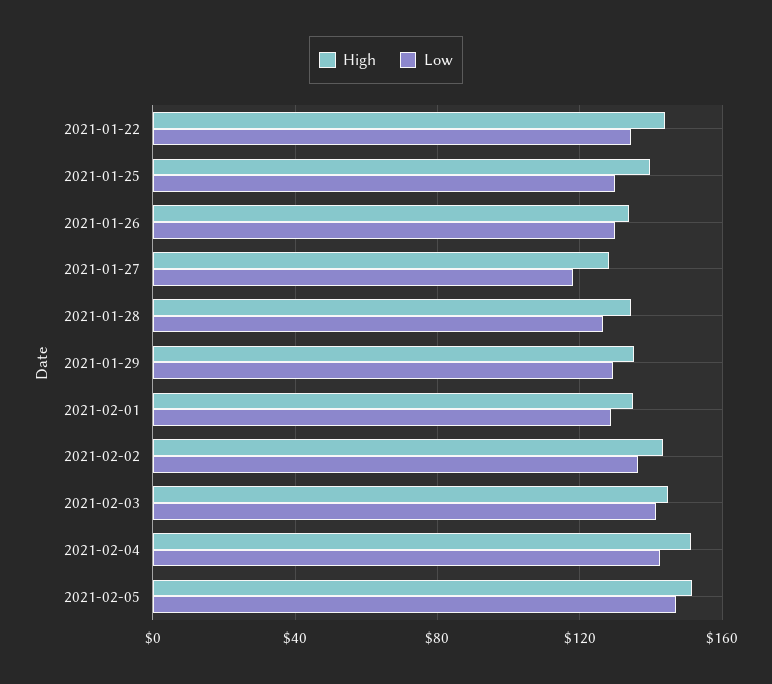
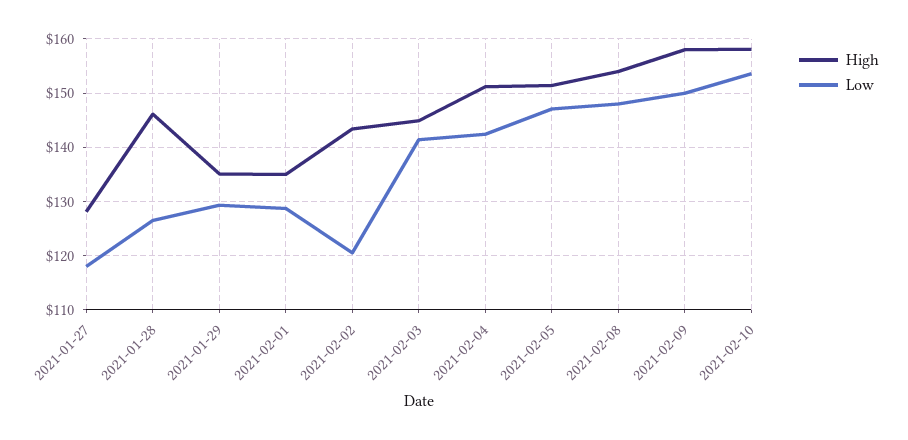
High, 2021-01-22: 145 -> none
Low, 2021-01-22: 135 -> none
High, 2021-01-25: 140 -> none
Low, 2021-01-25: 130 -> none
High, 2021-01-26: 135 -> none
Low, 2021-01-26: 130 -> none
High, 2021-01-28: 135 -> 146
Low, 2021-02-02: 135 -> 120
High, 2021-02-08: none -> 154
Low, 2021-02-08: none -> 148
High, 2021-02-09: none -> 158
Low, 2021-02-09: none -> 150
High, 2021-02-10: none -> 158
Low, 2021-02-10: none -> 154

